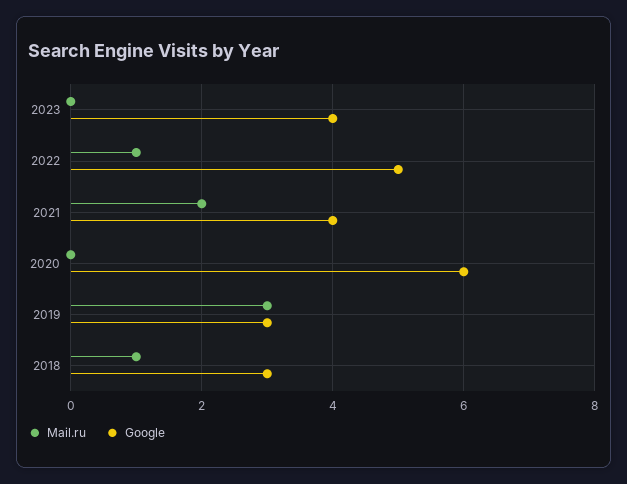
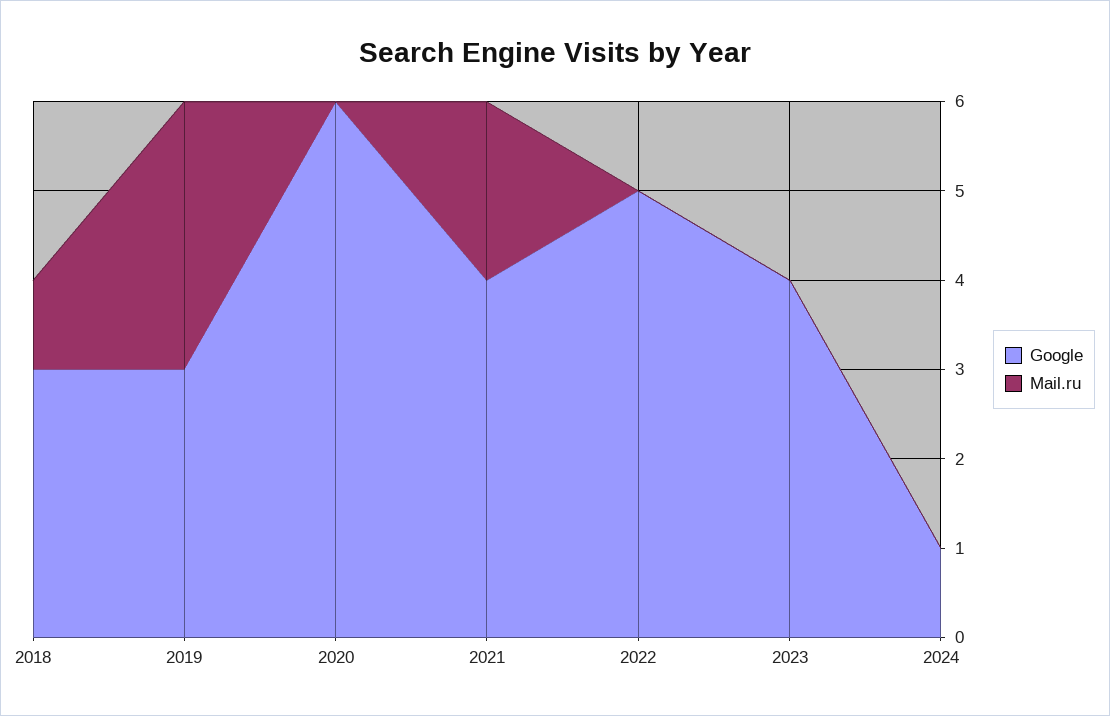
Mail.ru, 2022: 1 -> 0
Google, 2024: none -> 1
Mail.ru, 2024: none -> 0

